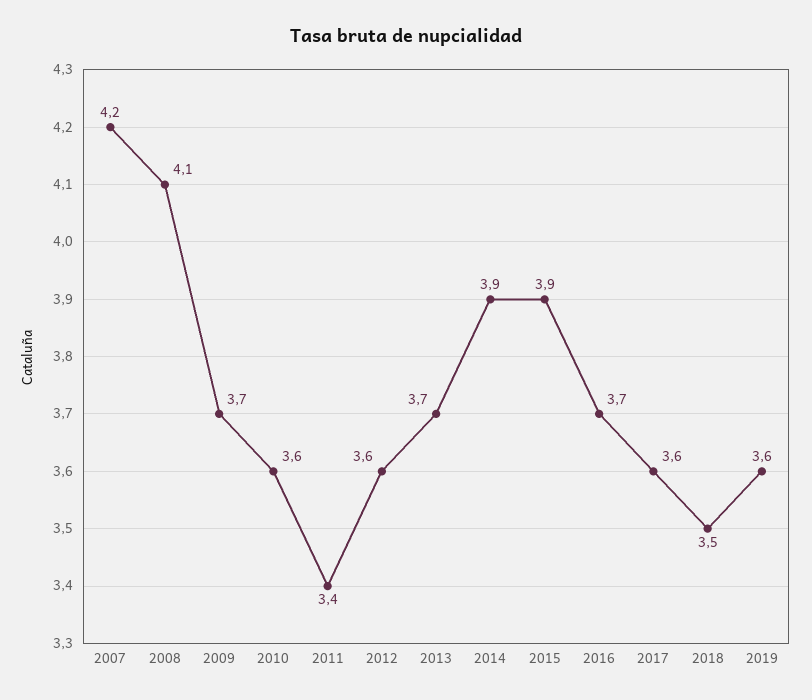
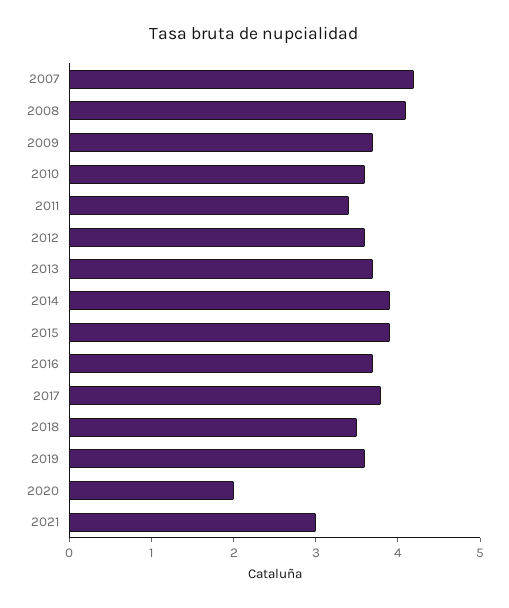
2017: 3.6 -> 3.8
2020: none -> 2
2021: none -> 3

